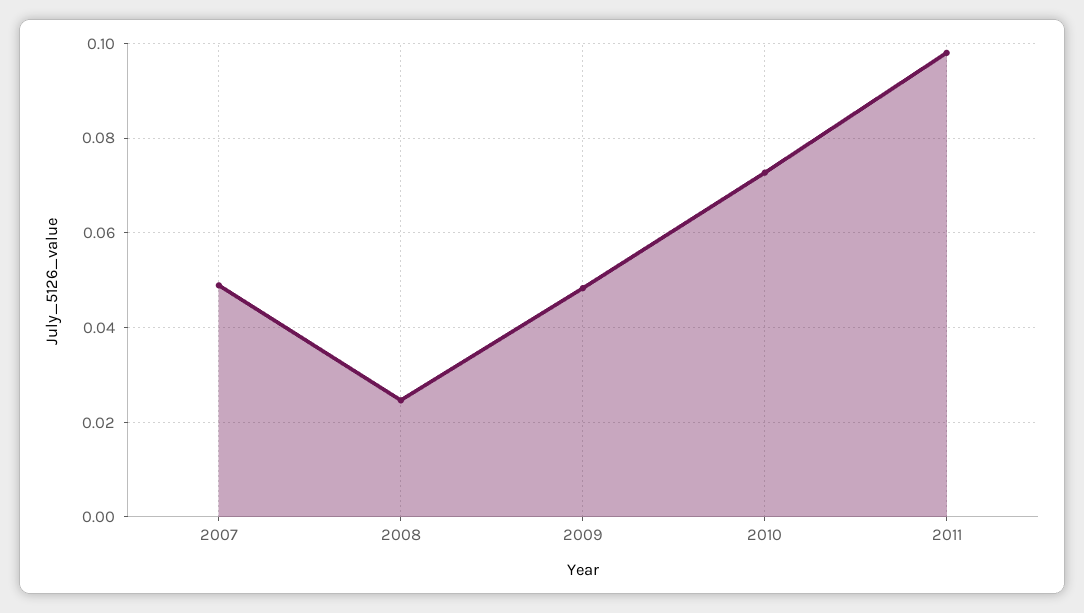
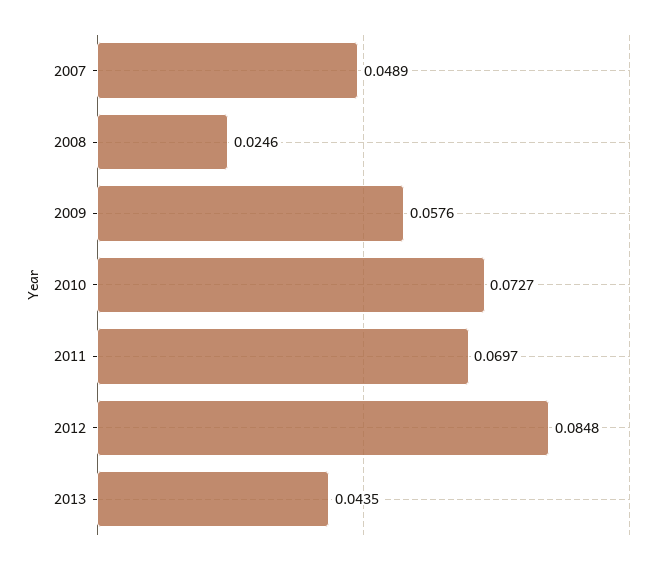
2009: 0.048 -> 0.0576
2011: 0.098 -> 0.0697
2012: none -> 0.0848
2013: none -> 0.0435

